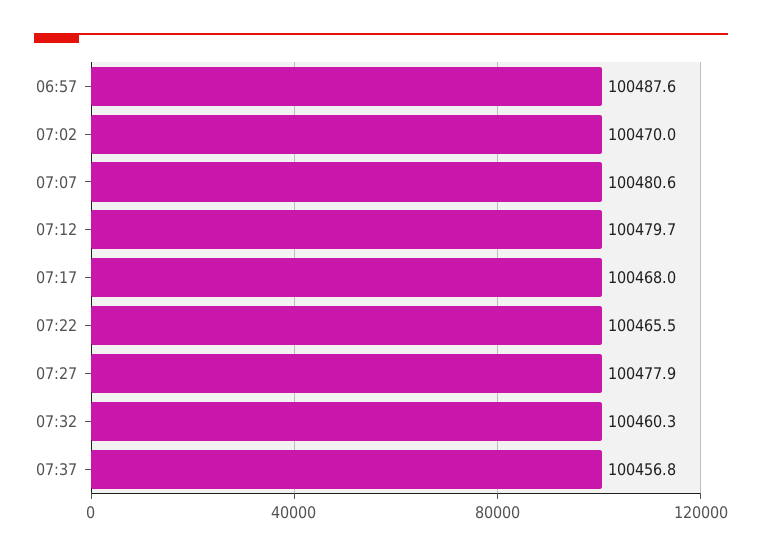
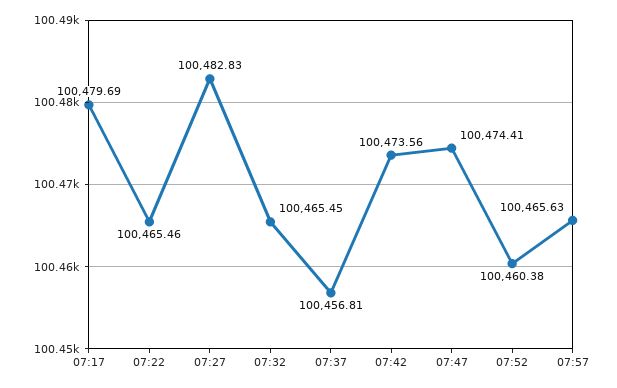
06:57: 100487.6 -> none
07:02: 100470 -> none
07:07: 100480.6 -> none
07:12: 100479.7 -> none
07:17: 100468 -> 100479.69
07:27: 100477.9 -> 100482.83
07:32: 100460.3 -> 100465.45
07:42: none -> 100473.56
07:47: none -> 100474.41
07:52: none -> 100460.38
07:57: none -> 100465.63

